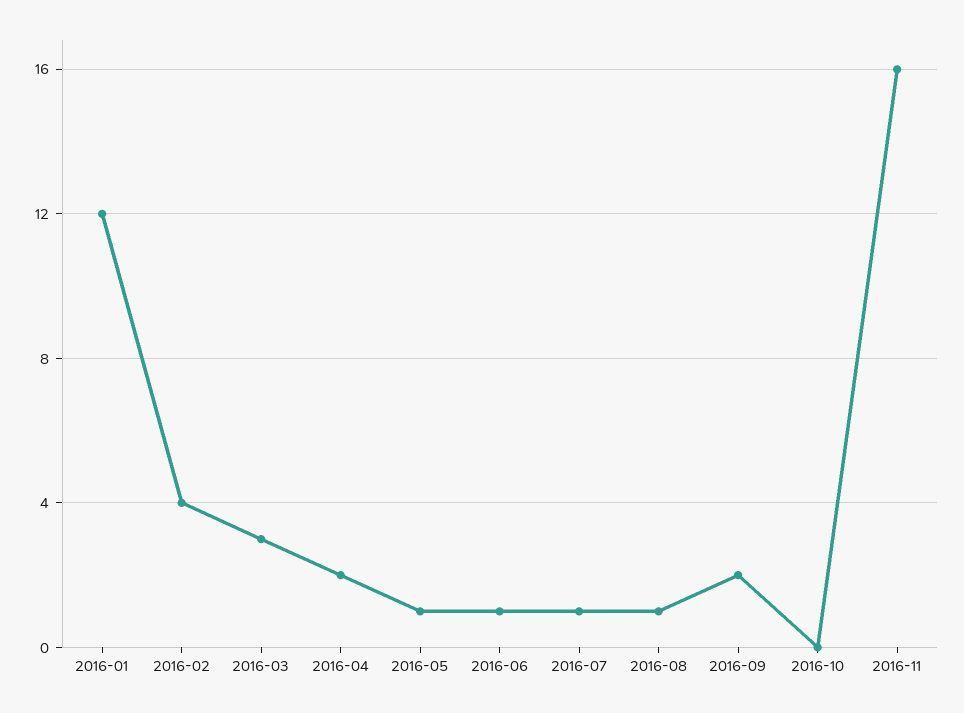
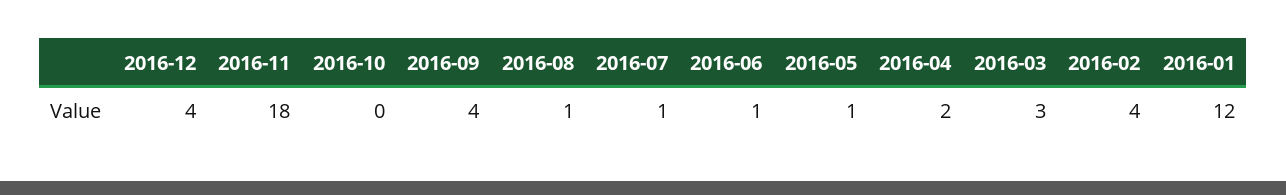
2016-09: 2 -> 4
2016-11: 16 -> 18
2016-12: none -> 4

